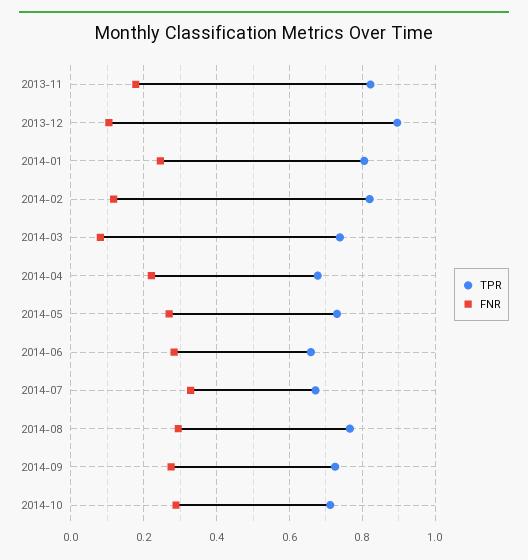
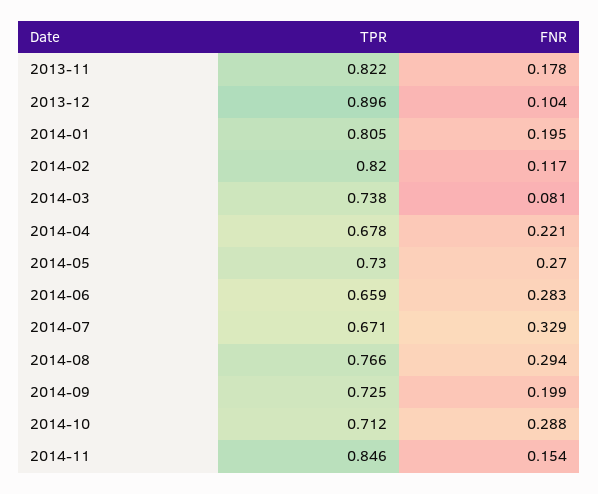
FNR, 2014-01: 0.24 -> 0.195
FNR, 2014-09: 0.28 -> 0.199
TPR, 2014-11: none -> 0.846
FNR, 2014-11: none -> 0.154

